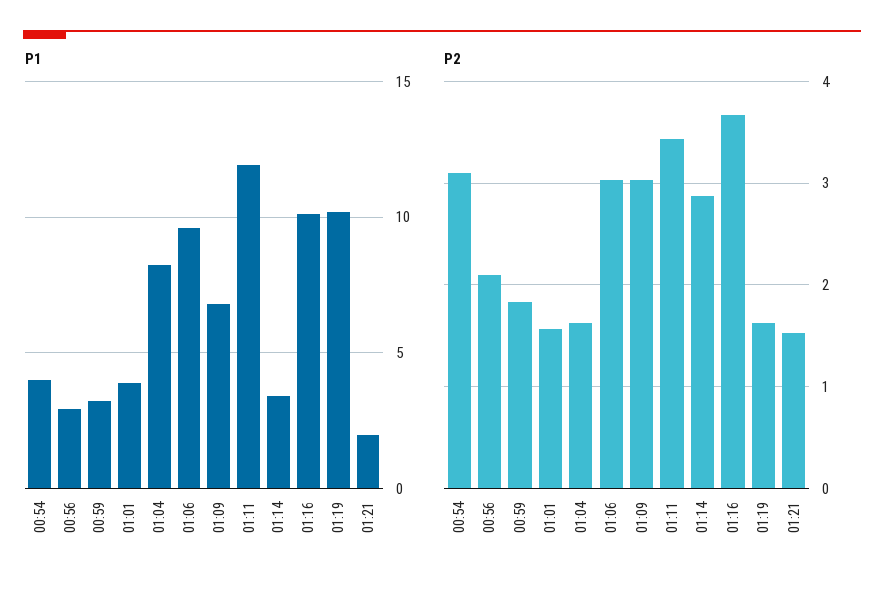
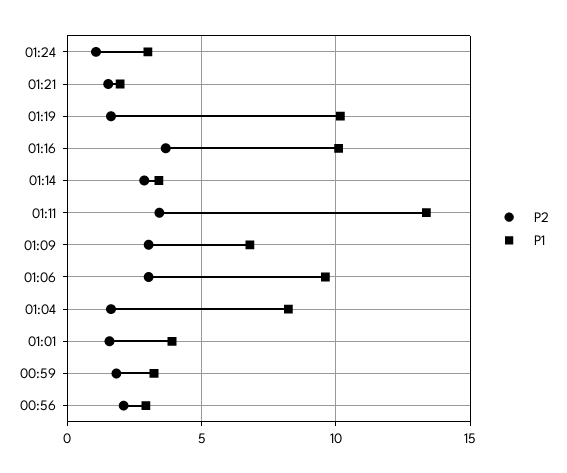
P1, 00:54: 4 -> none
P1, 01:11: 12 -> 13.5
P2, 00:54: 3.1 -> none
P2, 01:24: none -> 1
P1, 01:24: none -> 3

